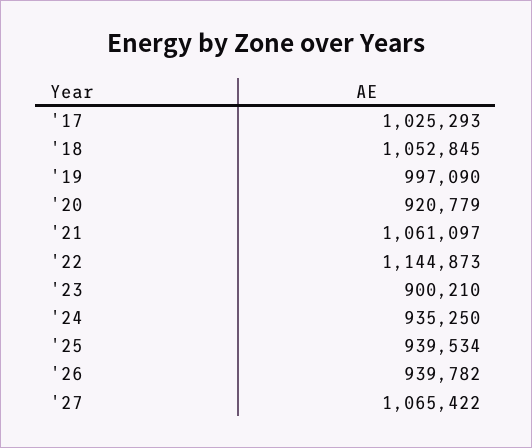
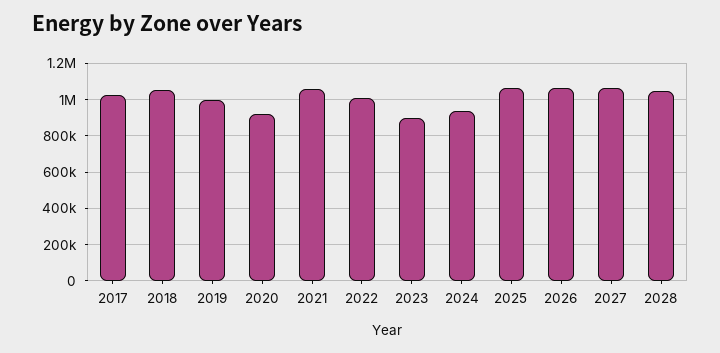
'22: 1144873 -> 1000000
'25: 939534 -> 1050000
'26: 939782 -> 1050000
2028: none -> 1050000

